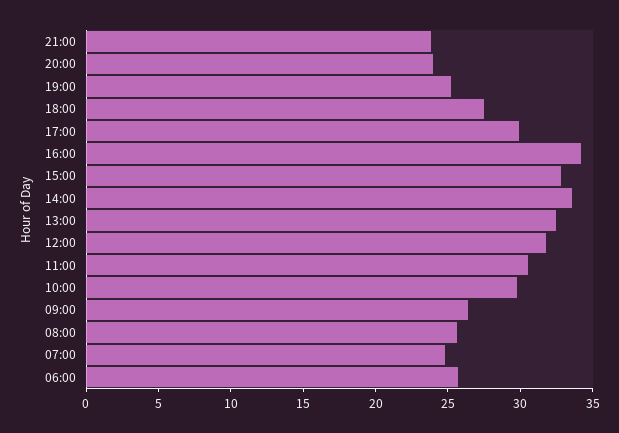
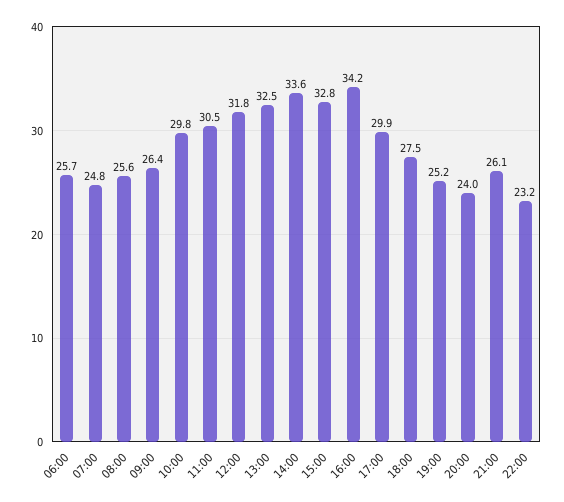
21:00: 24 -> 26.1
22:00: none -> 23.2

